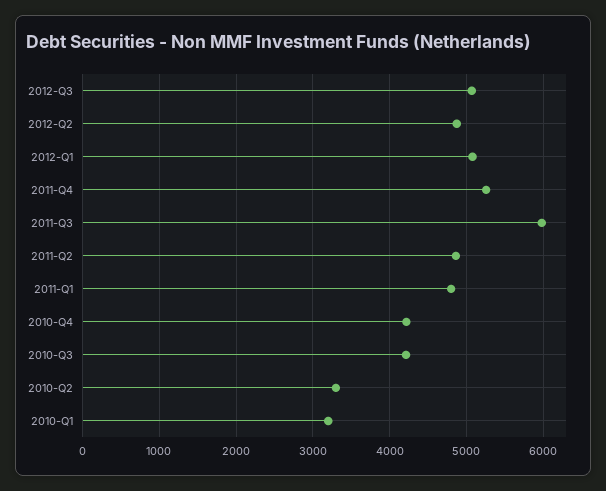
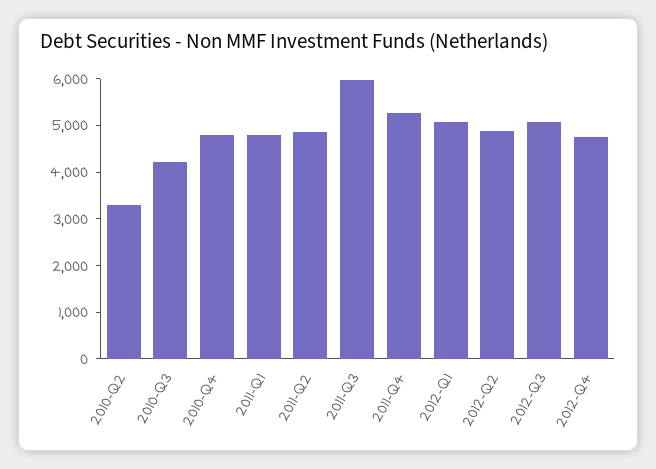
2010-Q4: 4200 -> 4800
2010-Q1: 3200 -> none
2012-Q4: none -> 4800

